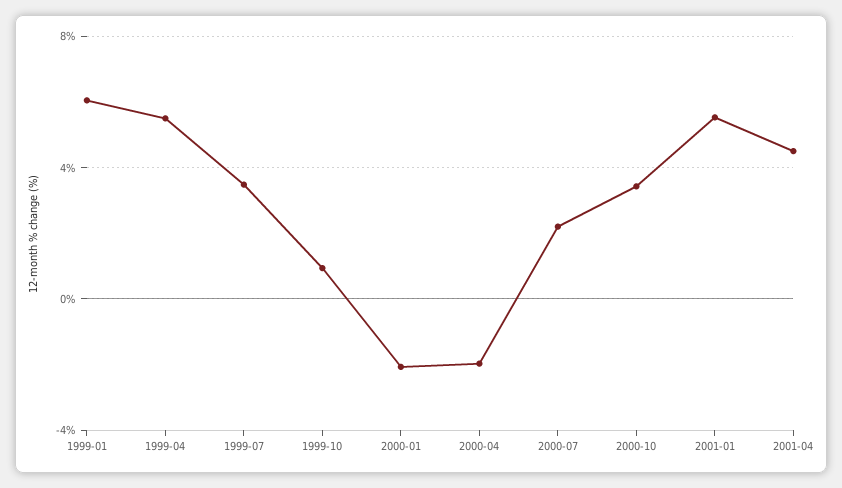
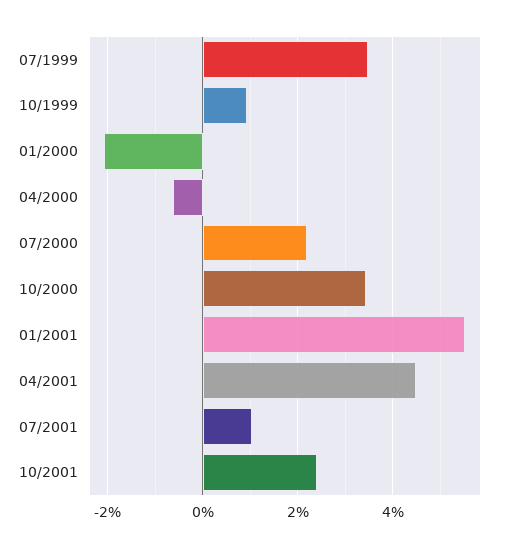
1999-01: 6 -> none
1999-04: 5.5 -> none
2000-04: -2 -> -0.6
07/2001: none -> 1
10/2001: none -> 2.4

